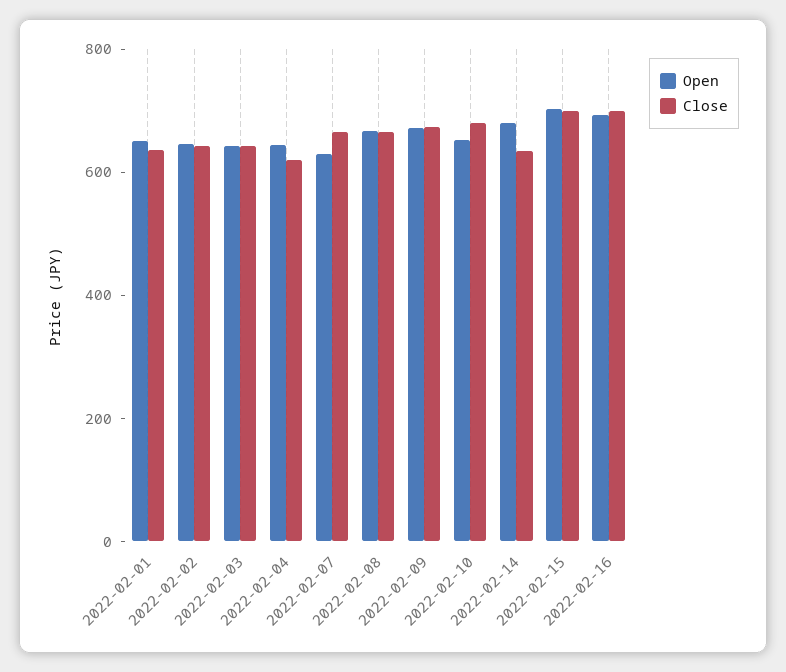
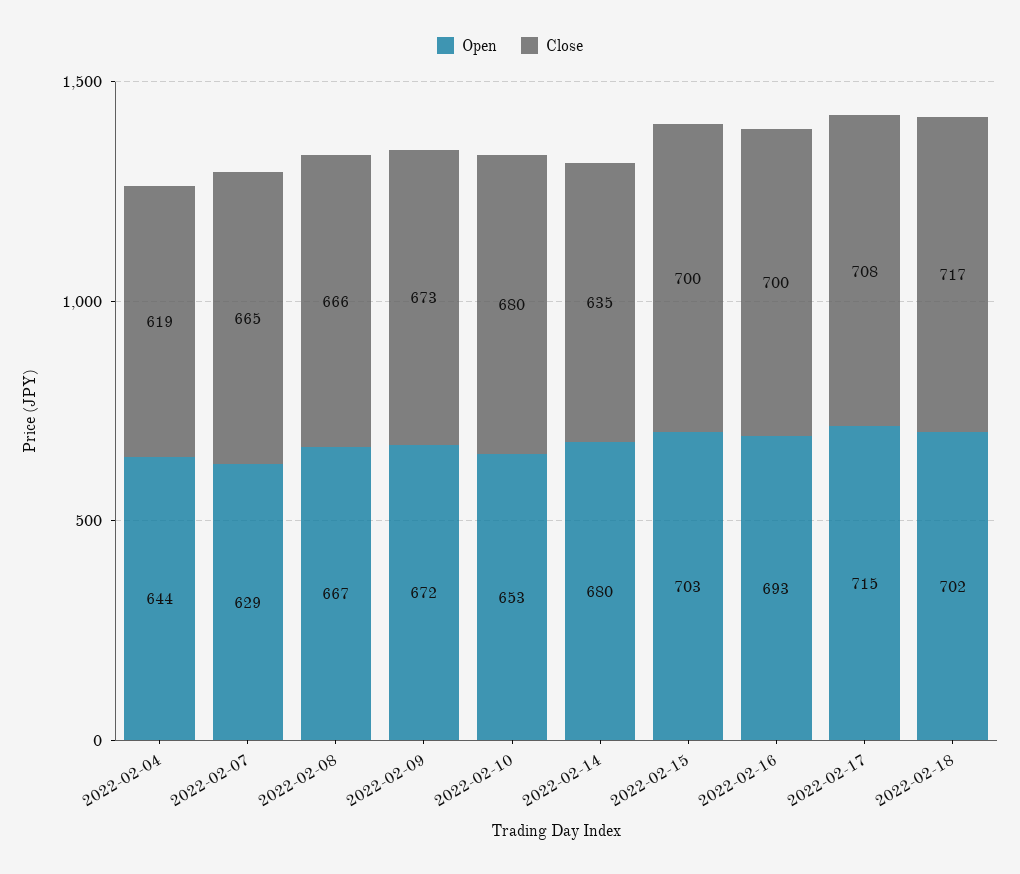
Open, 2022-02-01: 650 -> none
Close, 2022-02-01: 650 -> none
Open, 2022-02-02: 650 -> none
Close, 2022-02-02: 650 -> none
Open, 2022-02-03: 650 -> none
Close, 2022-02-03: 650 -> none
Open, 2022-02-17: none -> 715
Close, 2022-02-17: none -> 708
Open, 2022-02-18: none -> 702
Close, 2022-02-18: none -> 717

